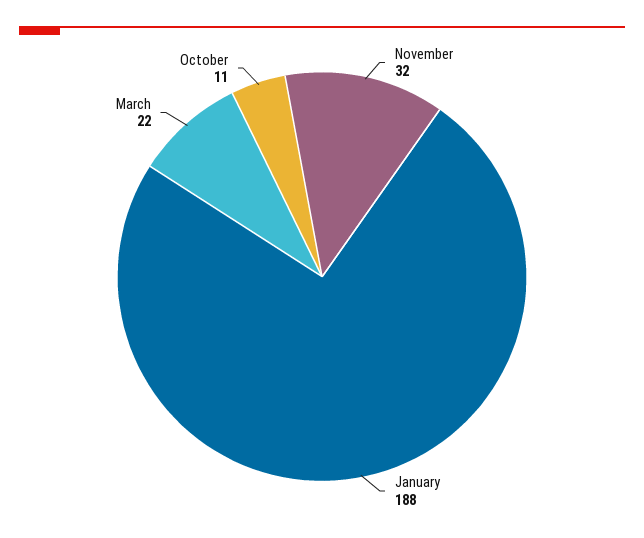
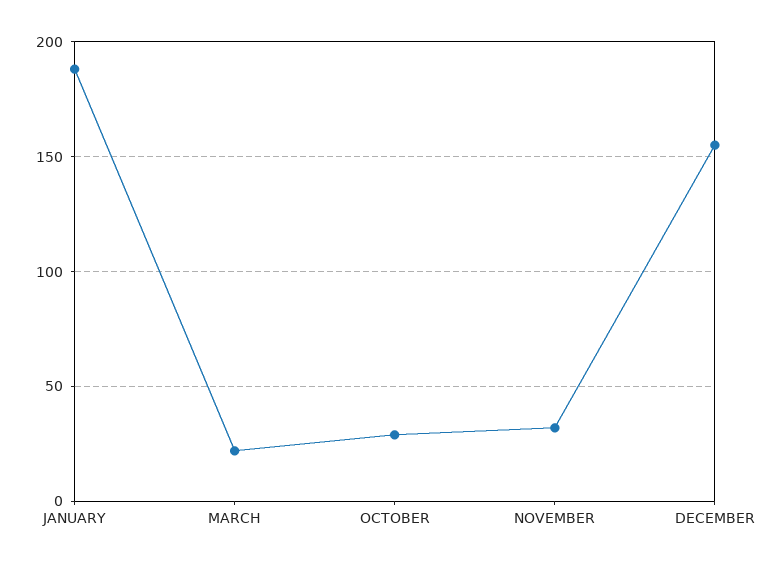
October: 11 -> 30
DECEMBER: none -> 155

